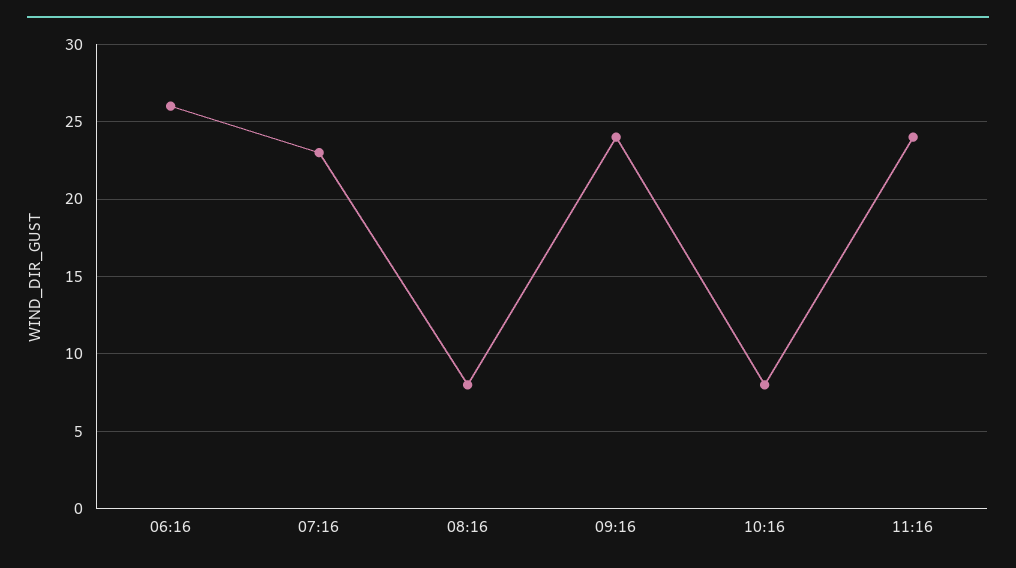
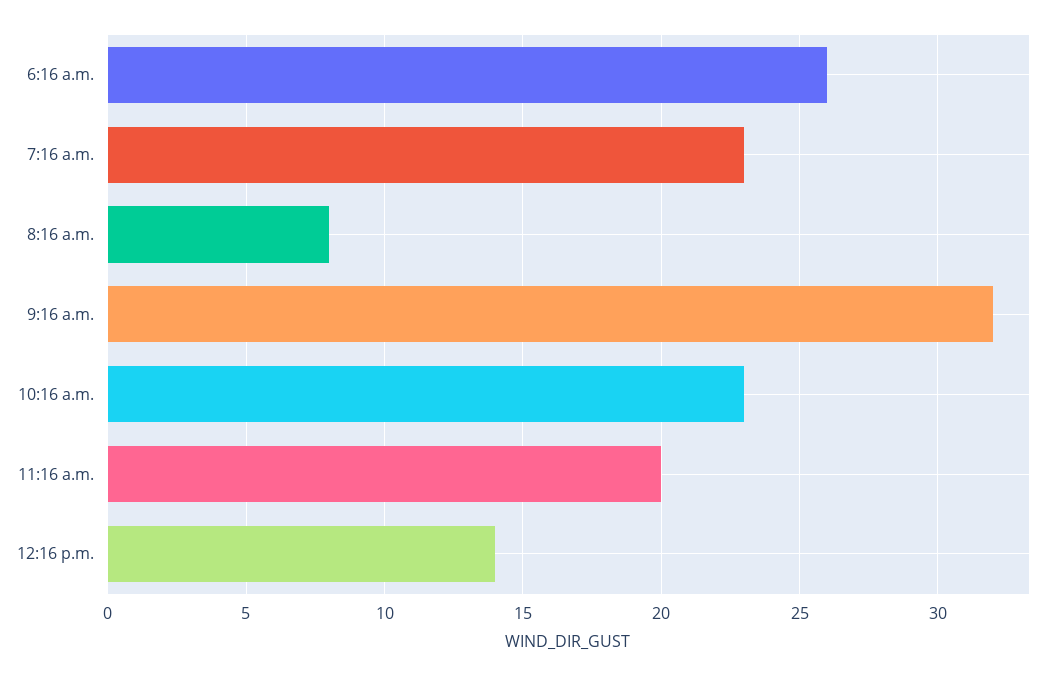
09:16: 24 -> 32
10:16: 8 -> 23
11:16: 24 -> 20
12:16 p.m.: none -> 14

